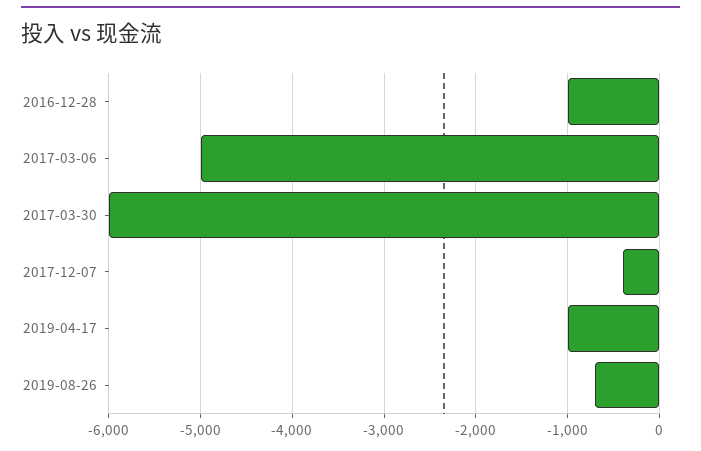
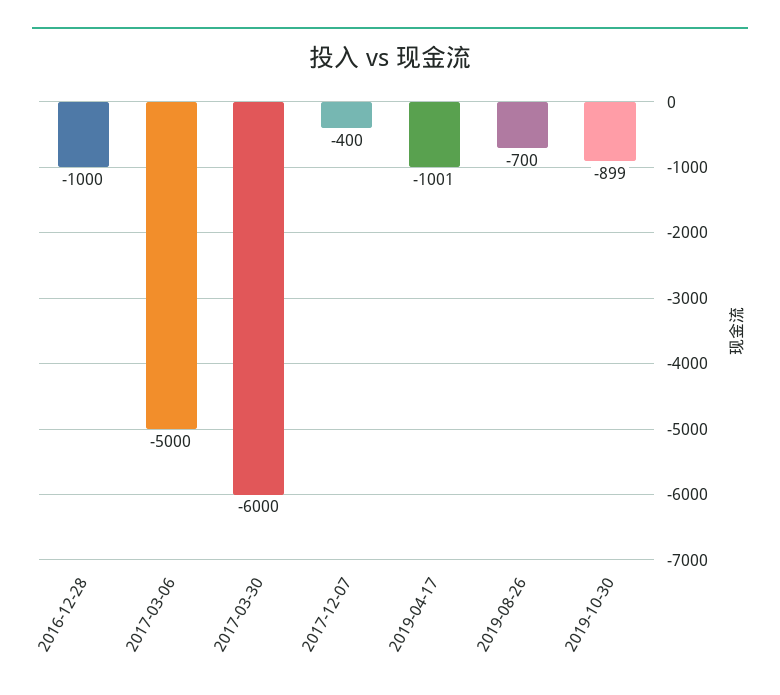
2019-10-30: none -> -899

